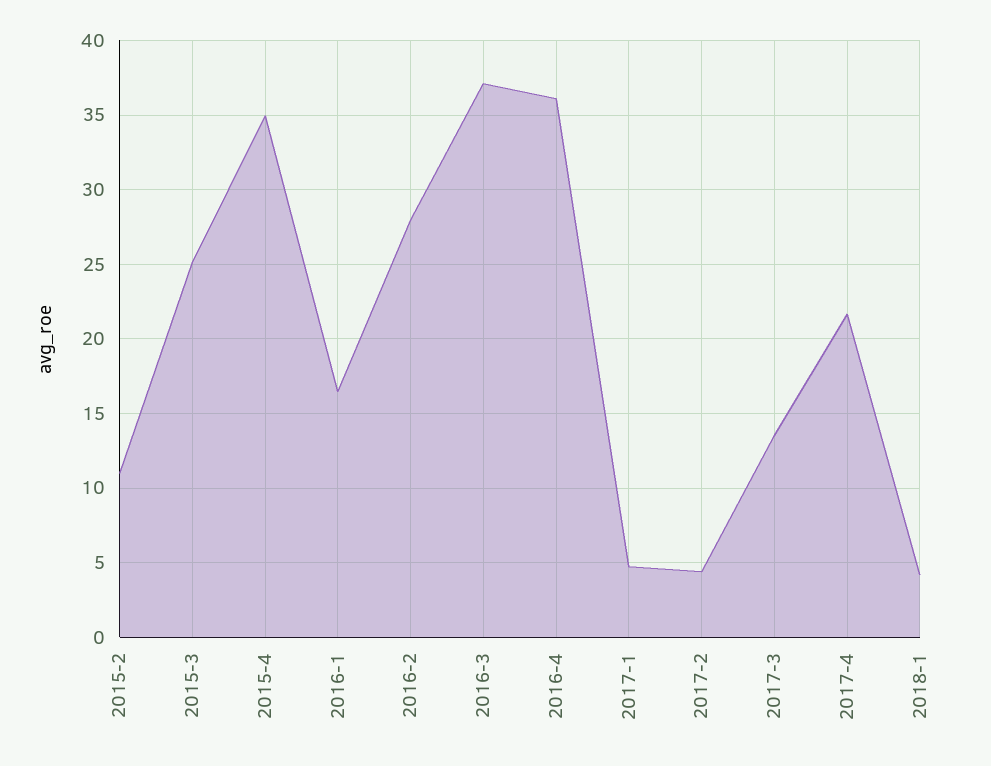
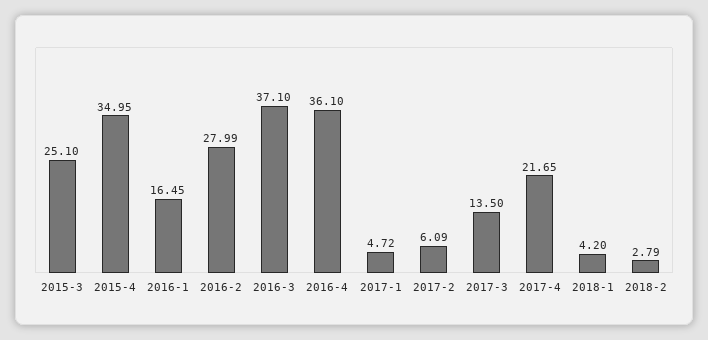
2015-2: 11 -> none
2017-2: 4.5 -> 6.09
2018-2: none -> 2.79

